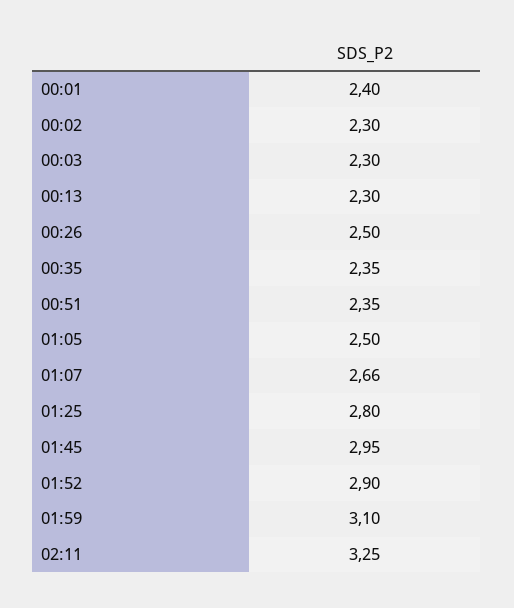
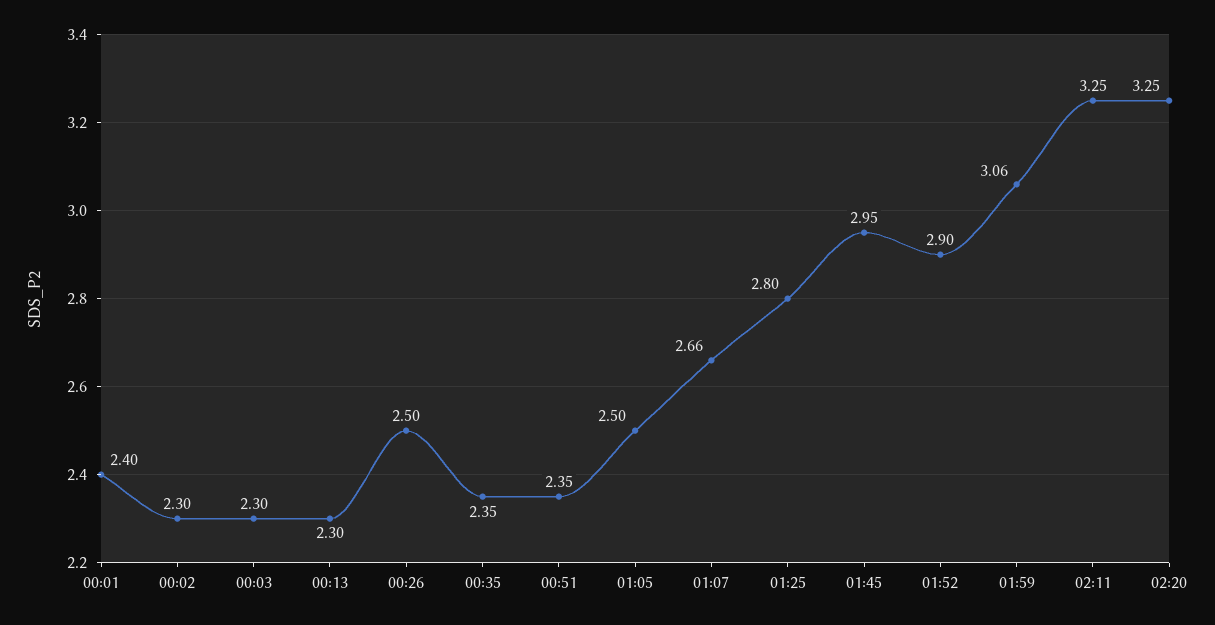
01:59: 3.1 -> 3.06
02:20: none -> 3.25

